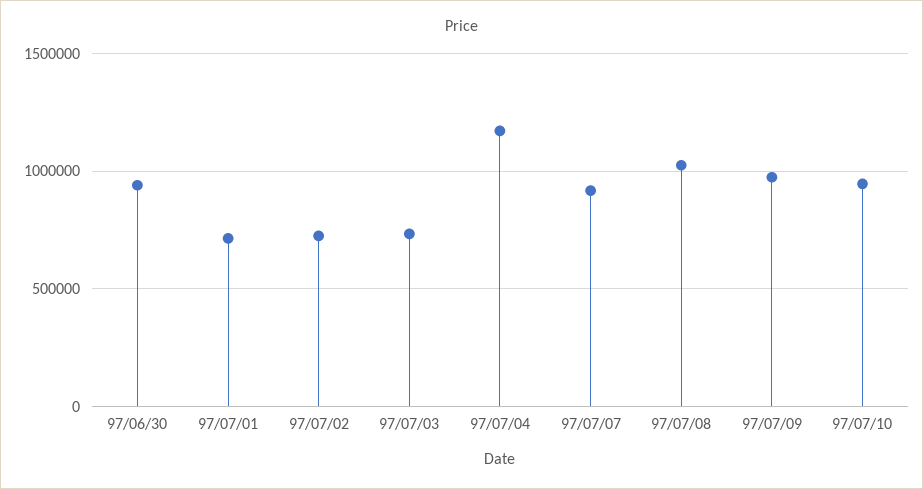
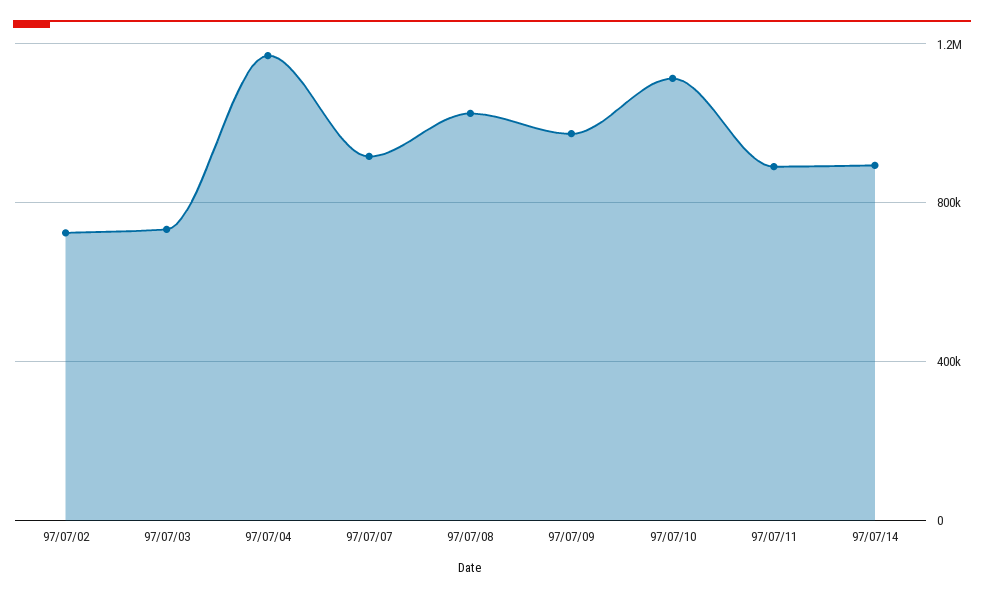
97/06/30: 950000 -> none
97/07/01: 700000 -> none
97/07/10: 950000 -> 1100000
97/07/11: none -> 900000
97/07/14: none -> 900000

